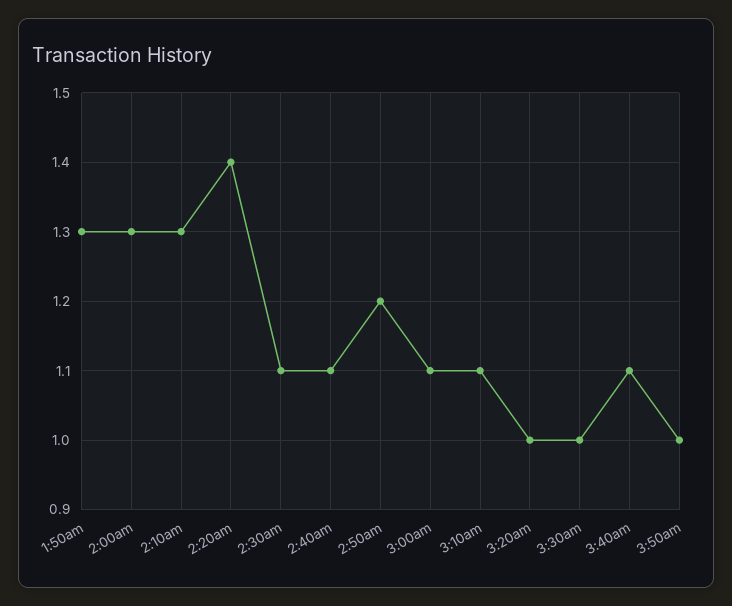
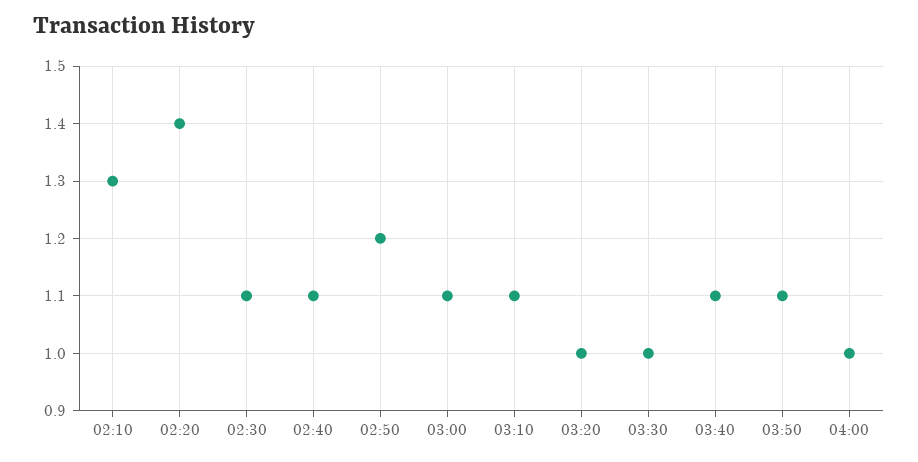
1:50am: 1.3 -> none
2:00am: 1.3 -> none
3:50am: 1 -> 1.1
04:00: none -> 1

